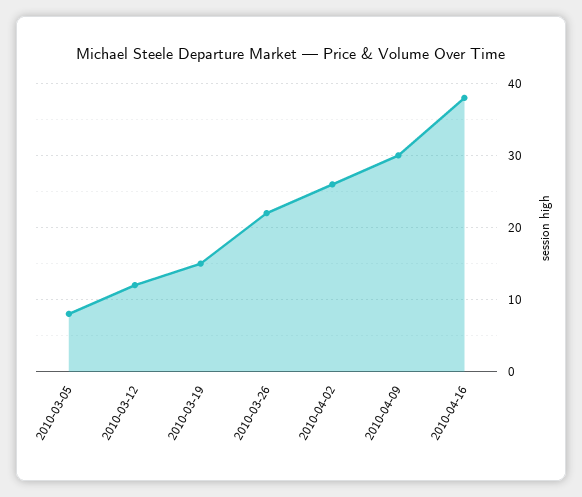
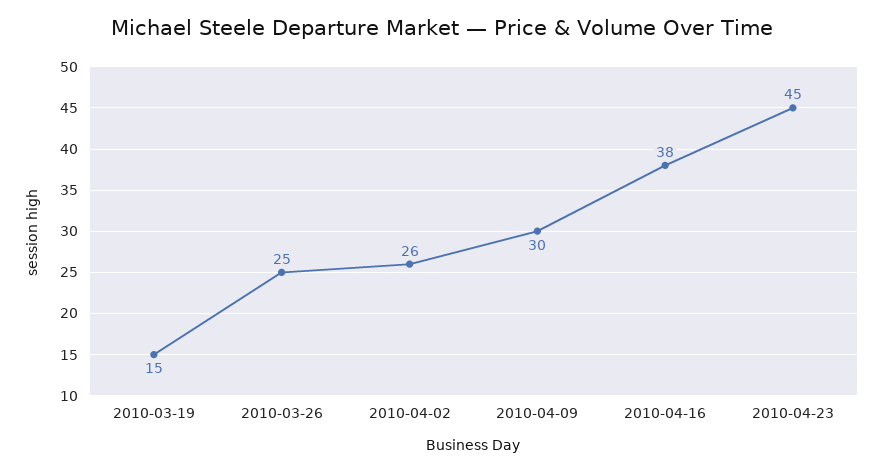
2010-03-05: 8 -> none
2010-03-12: 12 -> none
2010-03-26: 22 -> 25
2010-04-23: none -> 45

